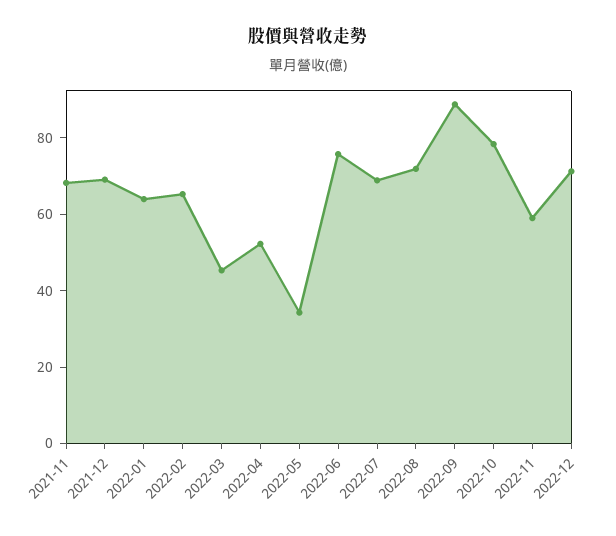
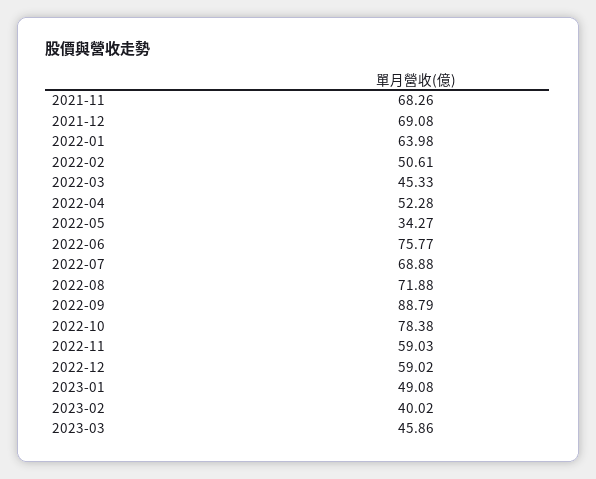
2022-02: 65 -> 50.61
2022-12: 70 -> 59.02
2023-01: none -> 49.08
2023-02: none -> 40.02
2023-03: none -> 45.86

